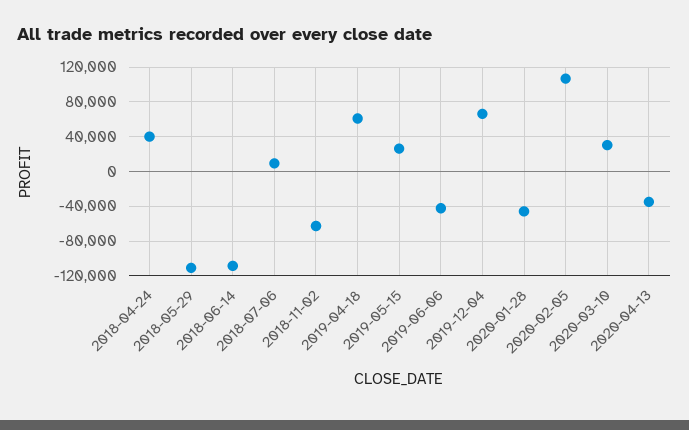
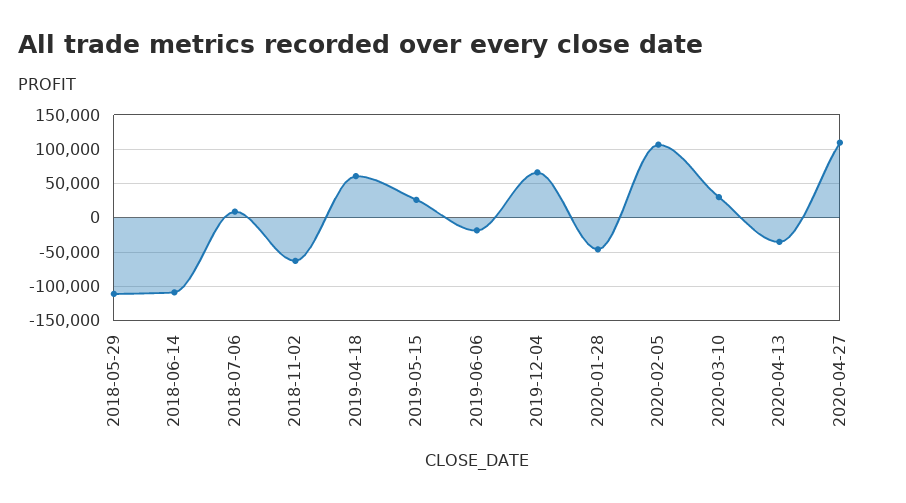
2018-04-24: 40000 -> none
2019-06-06: -40000 -> -20000
2020-04-27: none -> 110000

